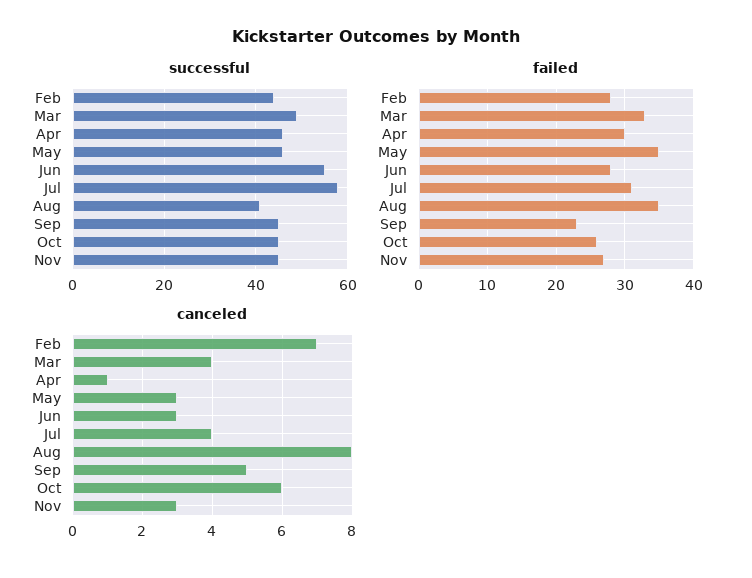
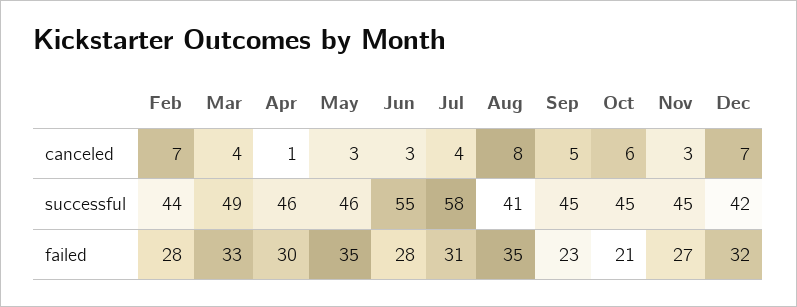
failed, Oct: 26 -> 21
canceled, Dec: none -> 7
successful, Dec: none -> 42
failed, Dec: none -> 32

